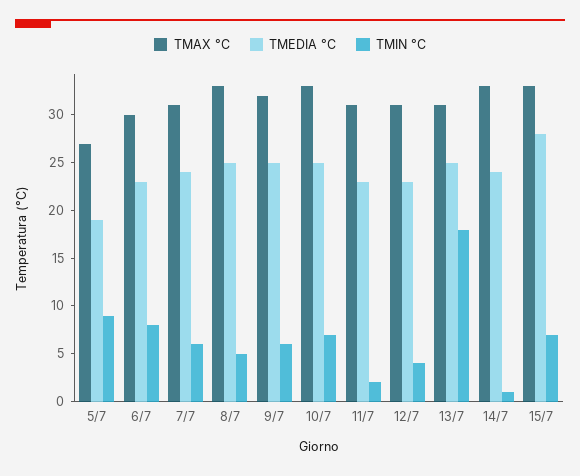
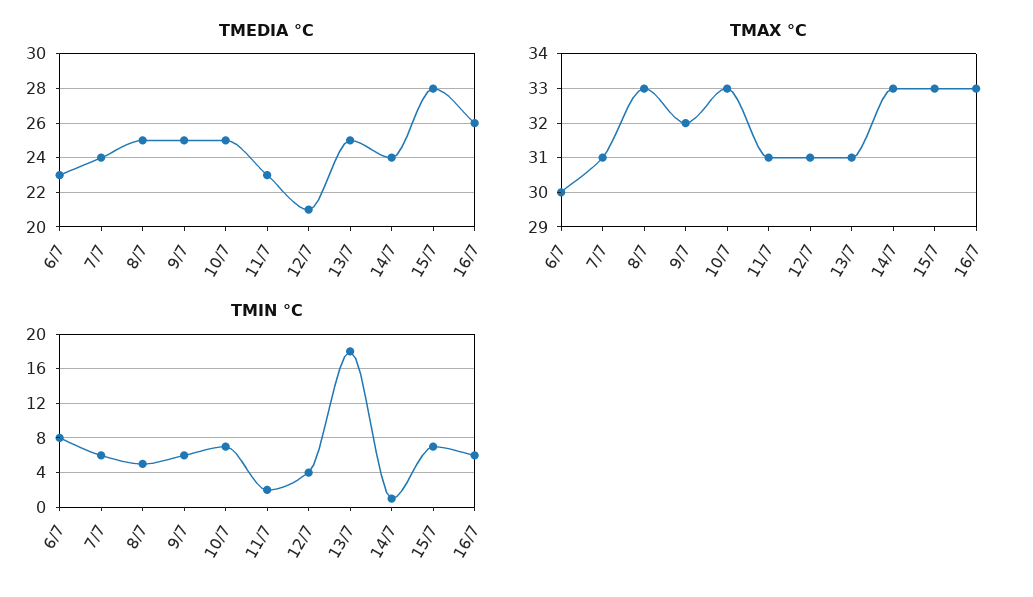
TMAX °C, 5/7: 27 -> none
TMEDIA °C, 5/7: 19 -> none
TMIN °C, 5/7: 9 -> none
TMEDIA °C, 12/7: 23 -> 21
TMEDIA °C, 16/7: none -> 26
TMAX °C, 16/7: none -> 33
TMIN °C, 16/7: none -> 6

